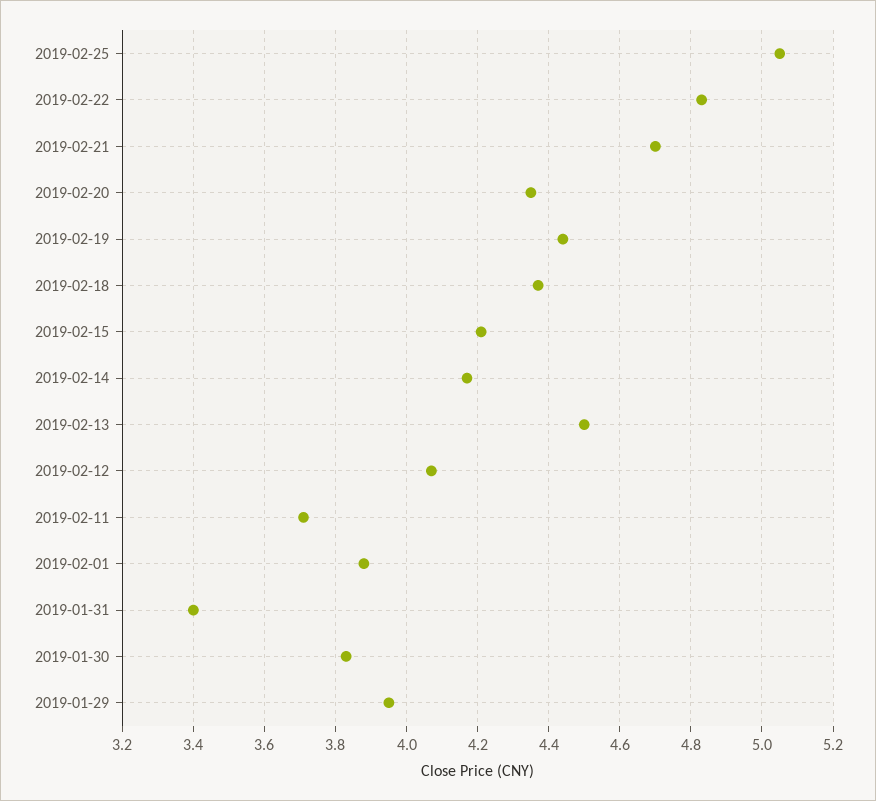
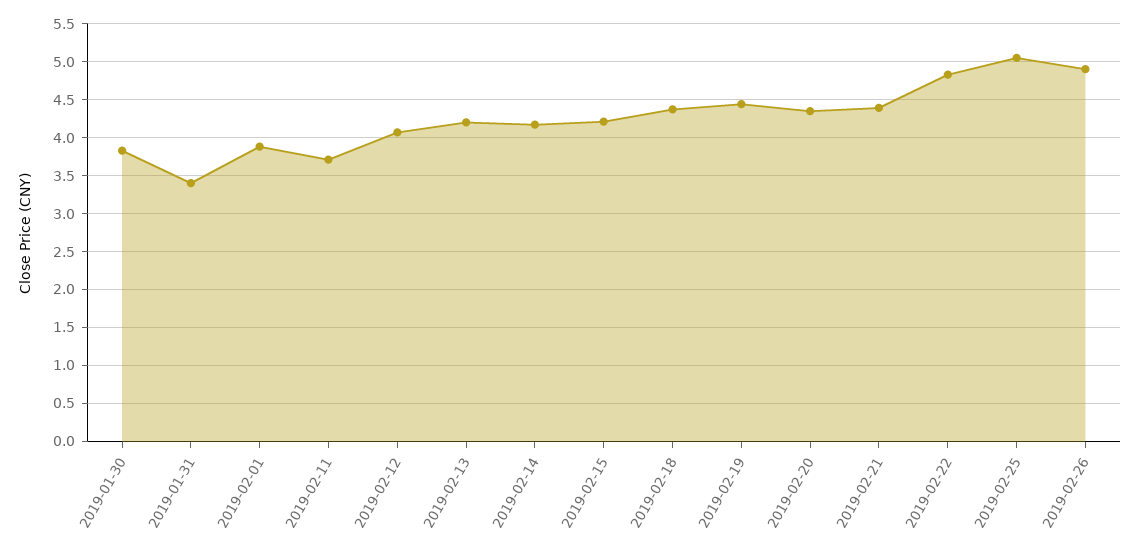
2019-02-21: 4.7 -> 4.4
2019-02-13: 4.5 -> 4.2
2019-01-29: 3.95 -> none
2019-02-26: none -> 4.9

